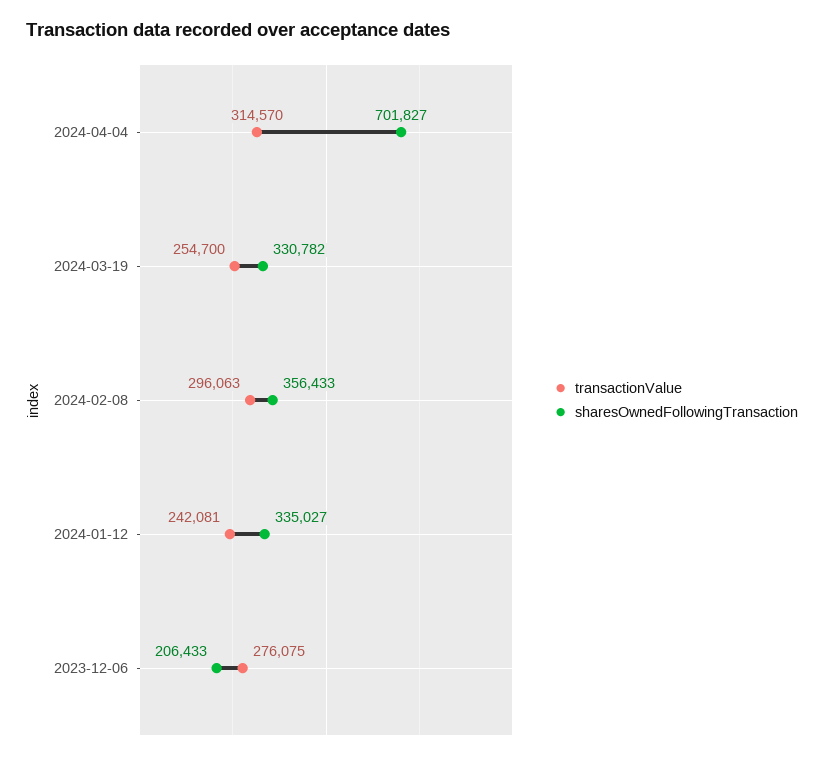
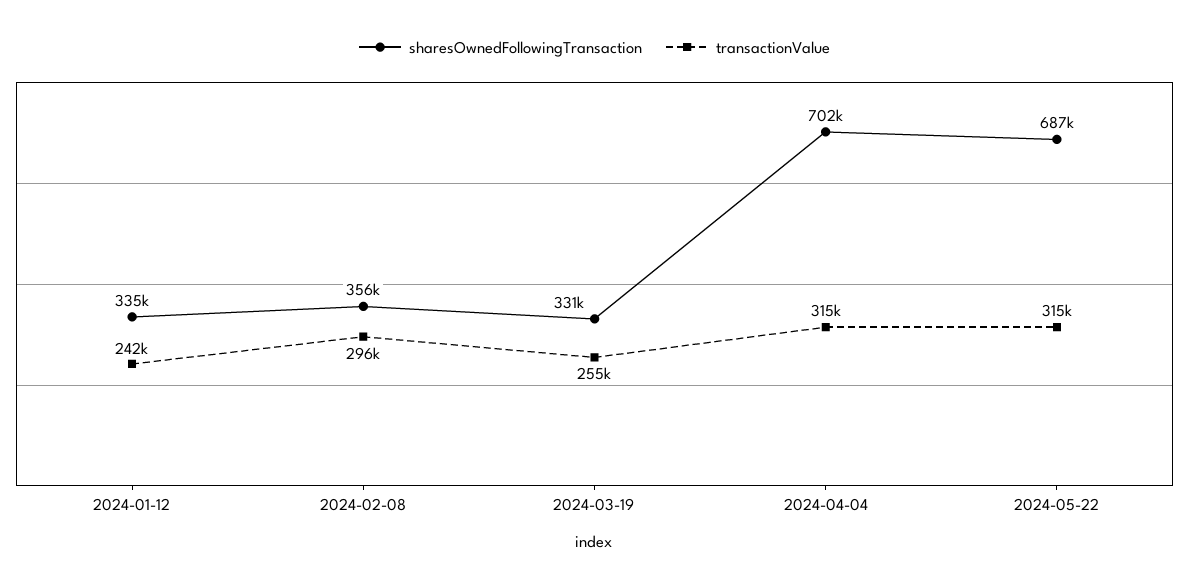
transactionValue, 2023-12-06: 276075 -> none
sharesOwnedFollowingTransaction, 2023-12-06: 206433 -> none
sharesOwnedFollowingTransaction, 2024-05-22: none -> 687000
transactionValue, 2024-05-22: none -> 315000

